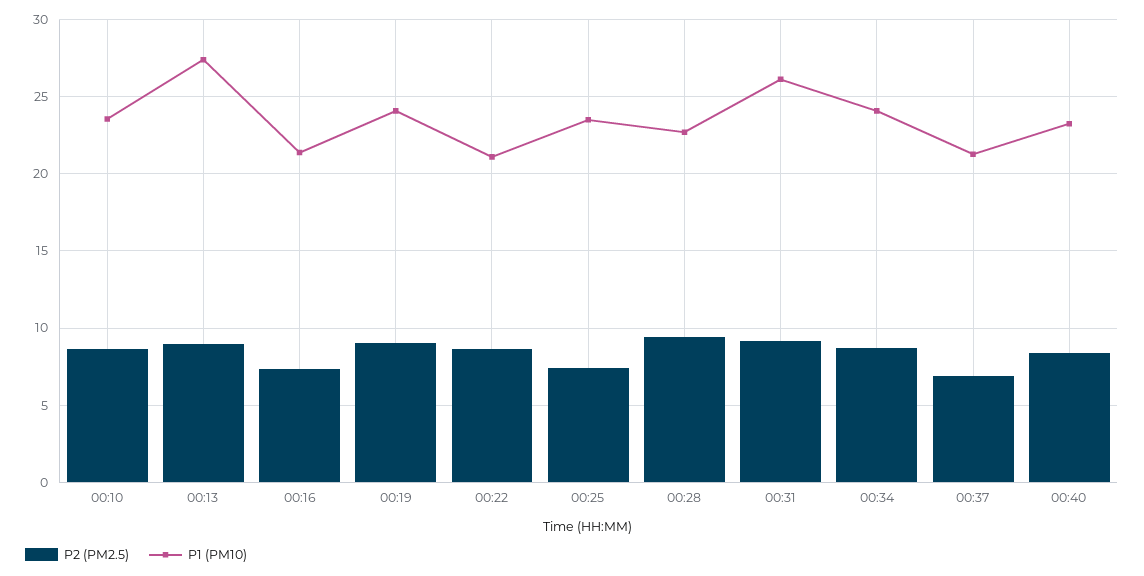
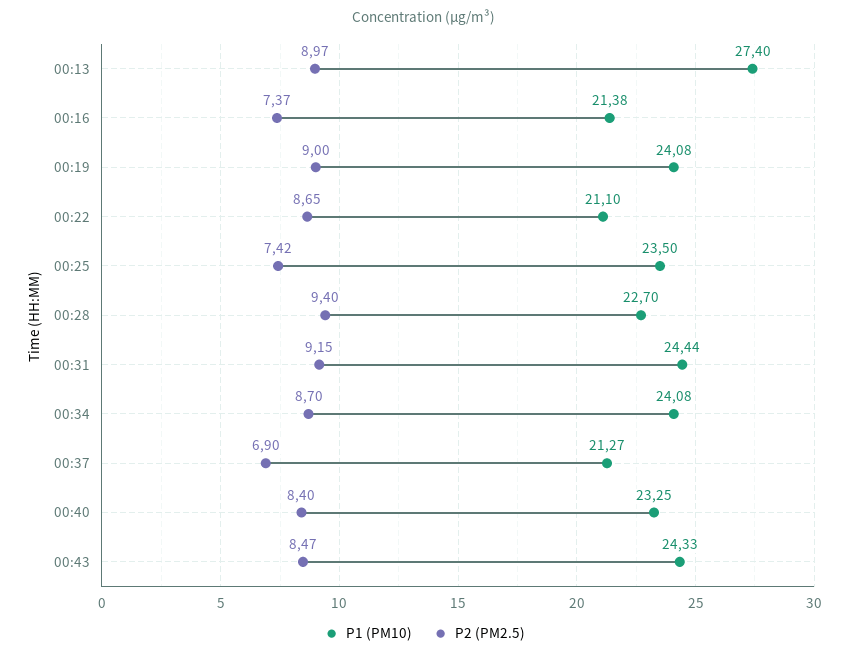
P2 (PM2.5), 00:10: 8.5 -> none
P1 (PM10), 00:10: 23.5 -> none
P1 (PM10), 00:31: 26 -> 24.44
P1 (PM10), 00:43: none -> 24.33
P2 (PM2.5), 00:43: none -> 8.47

